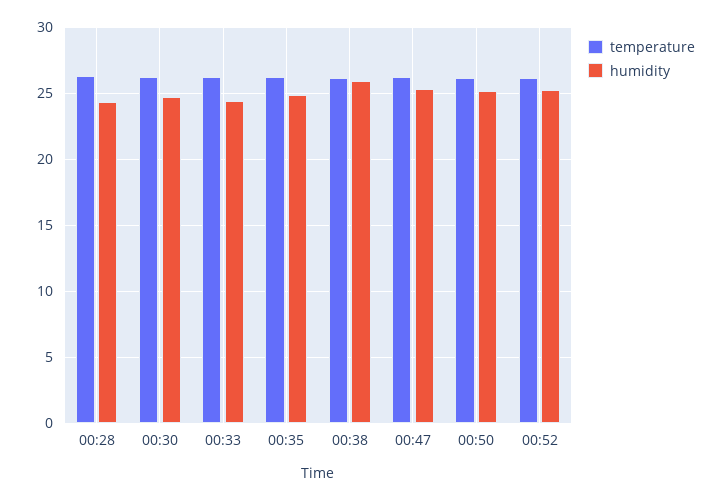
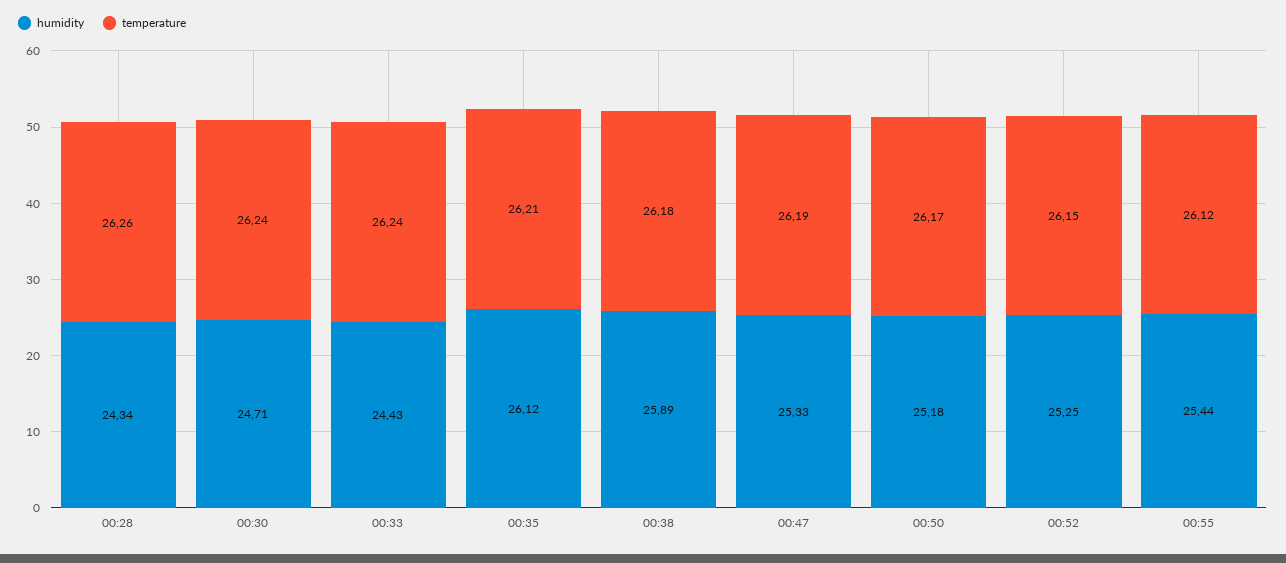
humidity, 00:35: 25 -> 26.12
humidity, 00:55: none -> 25.44
temperature, 00:55: none -> 26.12

